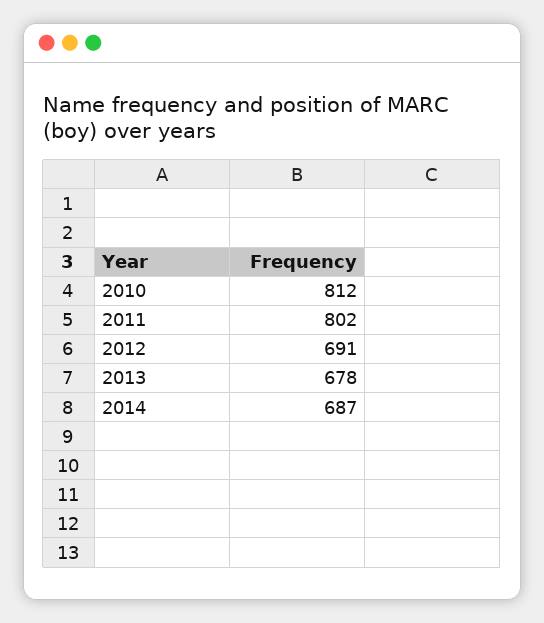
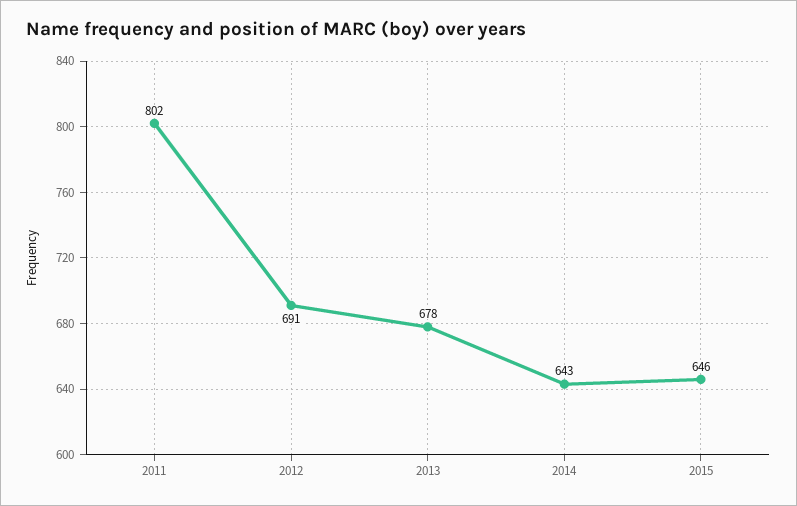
2010: 812 -> none
2014: 687 -> 643
2015: none -> 646

